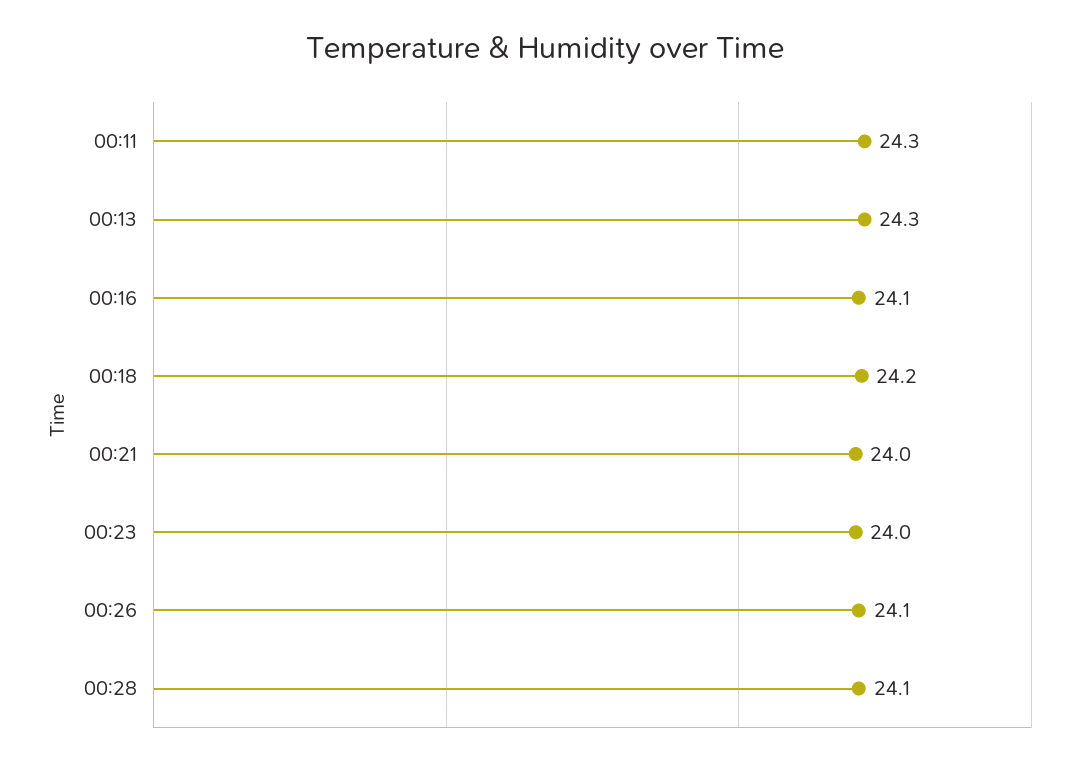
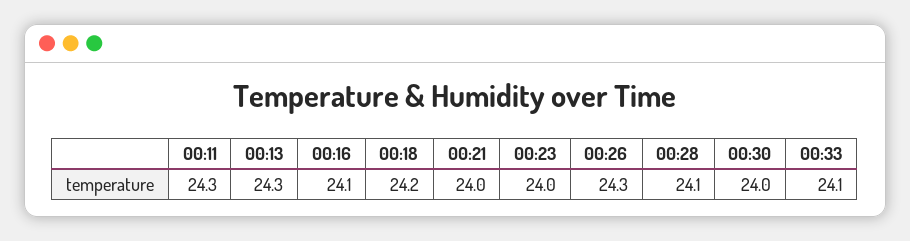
00:26: 24.1 -> 24.3
00:30: none -> 24
00:33: none -> 24.1

